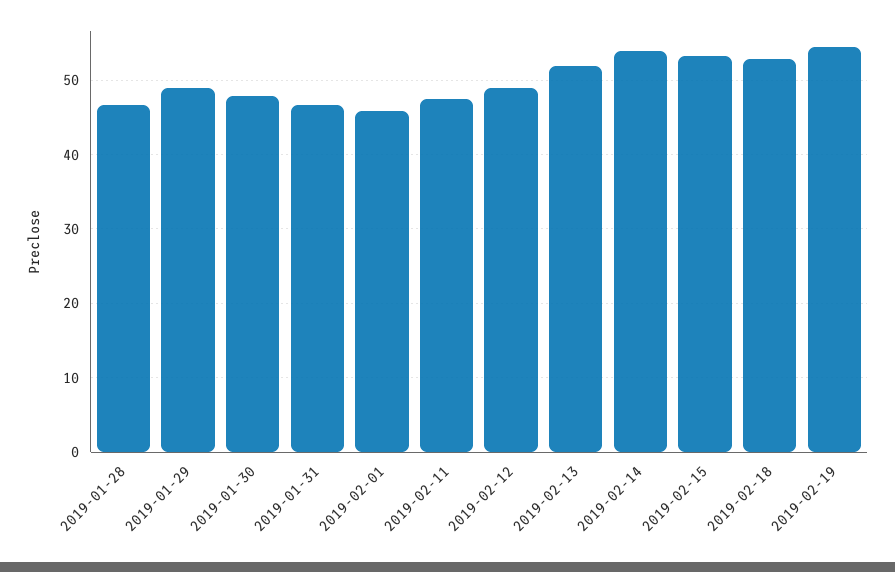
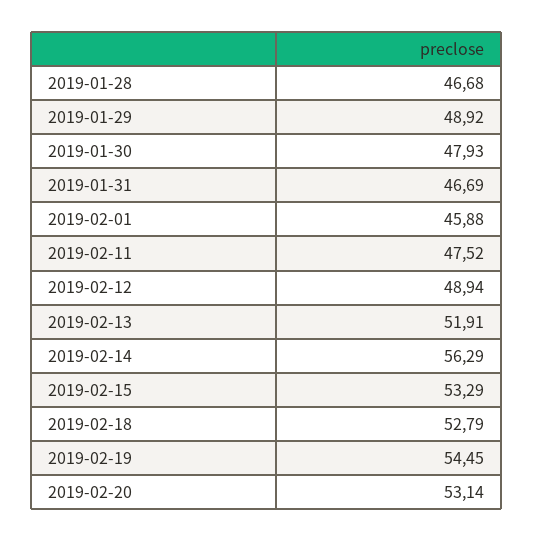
2019-02-14: 54 -> 56.29
2019-02-20: none -> 53.14

